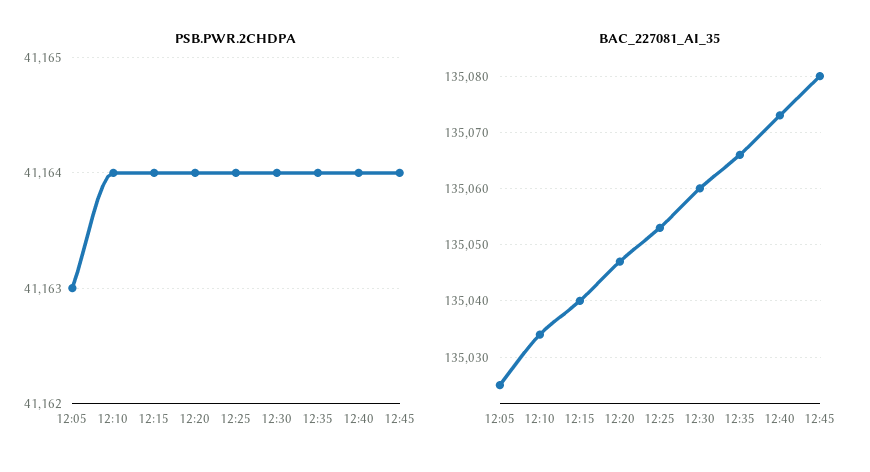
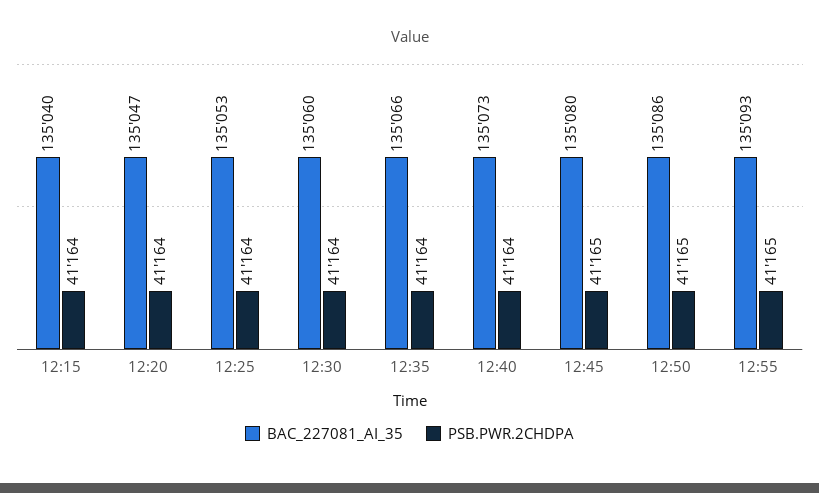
PSB.PWR.2CHDPA, 12:05: 41163 -> none
PSB.PWR.2CHDPA, 12:10: 41164 -> none
PSB.PWR.2CHDPA, 12:45: 41164 -> 41165
BAC_227081_AI_35, 12:05: 135025 -> none
BAC_227081_AI_35, 12:10: 135035 -> none
BAC_227081_AI_35, 12:50: none -> 135086
PSB.PWR.2CHDPA, 12:50: none -> 41165
BAC_227081_AI_35, 12:55: none -> 135093
PSB.PWR.2CHDPA, 12:55: none -> 41165

